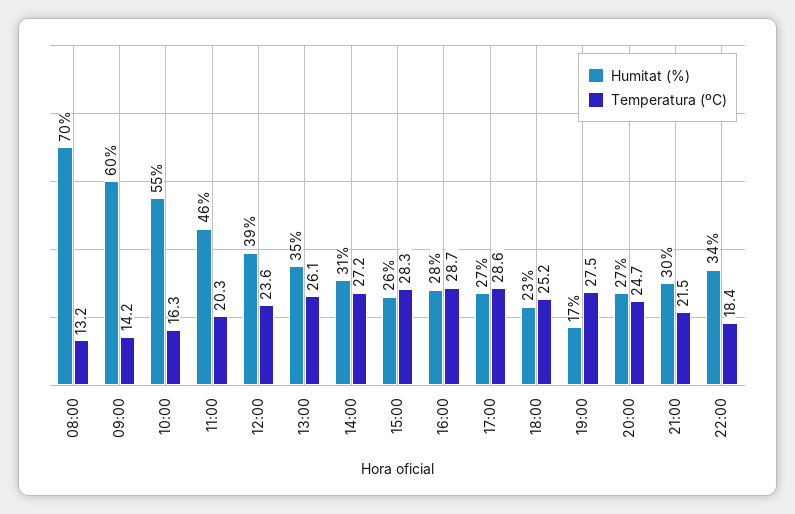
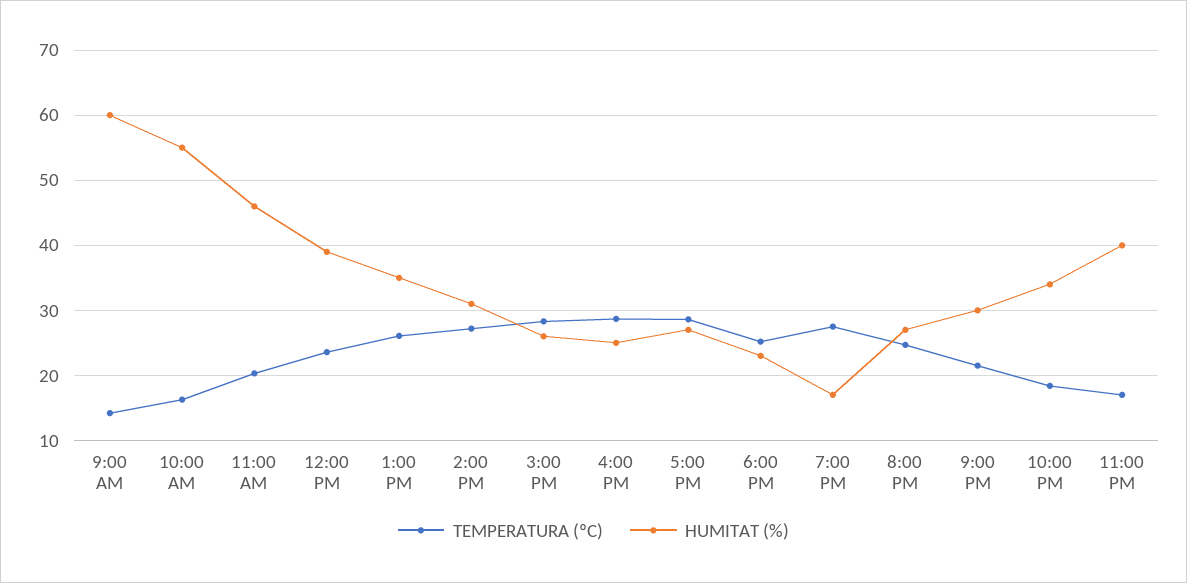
Humitat (%), 08:00: 70 -> none
Temperatura (ºC), 08:00: 13.2 -> none
Humitat (%), 16:00: 28 -> 25
Temperatura (ºC), 11:00 PM: none -> 17
Humitat (%), 11:00 PM: none -> 40

